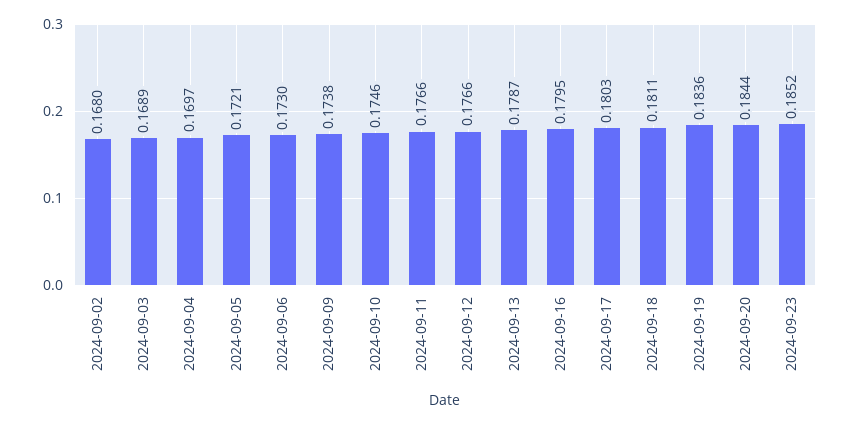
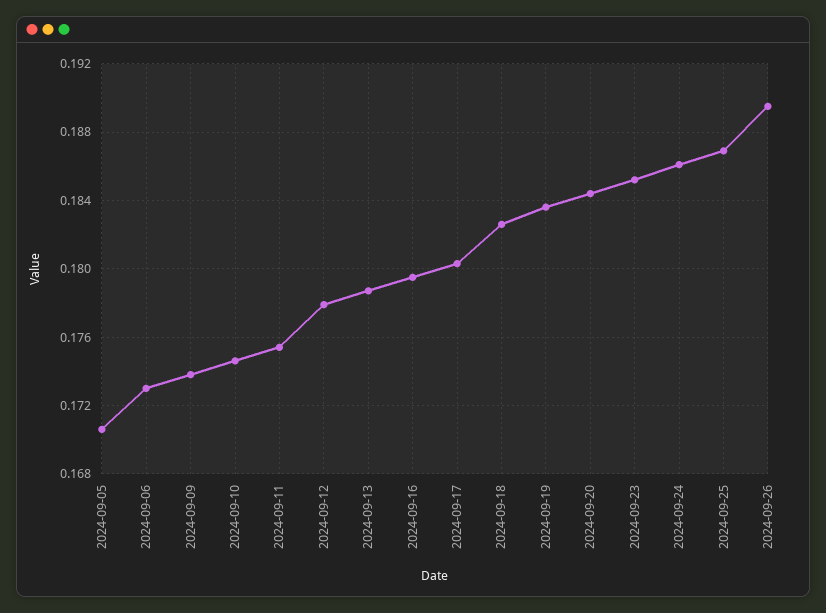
2024-09-02: 0.168 -> none
2024-09-03: 0.1689 -> none
2024-09-04: 0.1697 -> none
2024-09-05: 0.1721 -> 0.1705
2024-09-11: 0.1766 -> 0.1755
2024-09-12: 0.1766 -> 0.178
2024-09-18: 0.1811 -> 0.1825
2024-09-24: none -> 0.186
2024-09-25: none -> 0.187
2024-09-26: none -> 0.1895

